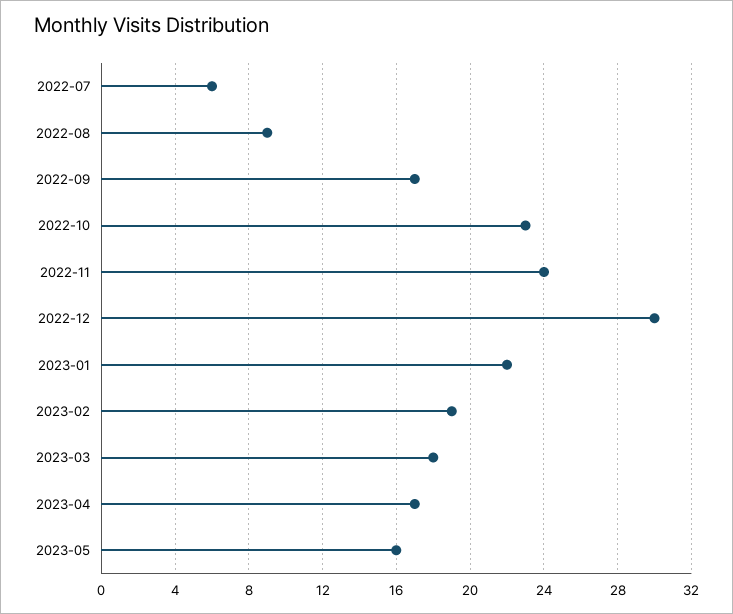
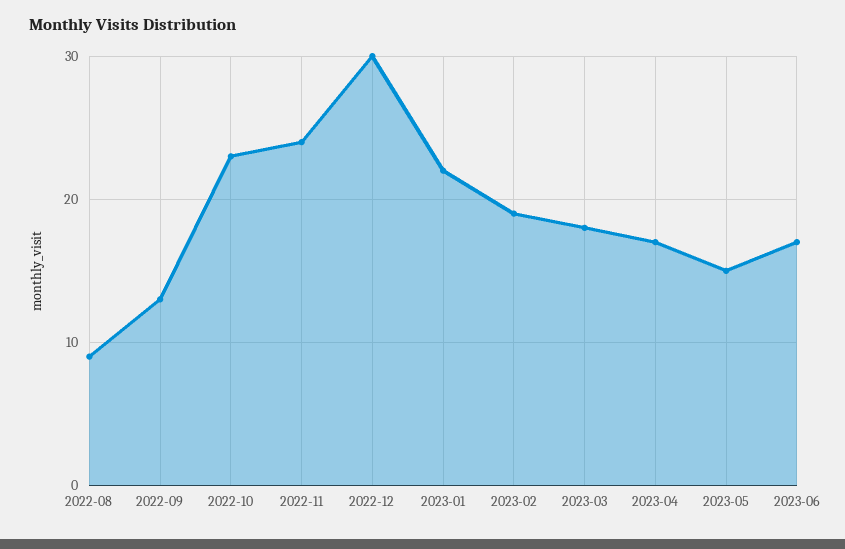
2022-07: 6 -> none
2022-09: 17 -> 13
2023-05: 16 -> 15
2023-06: none -> 17

